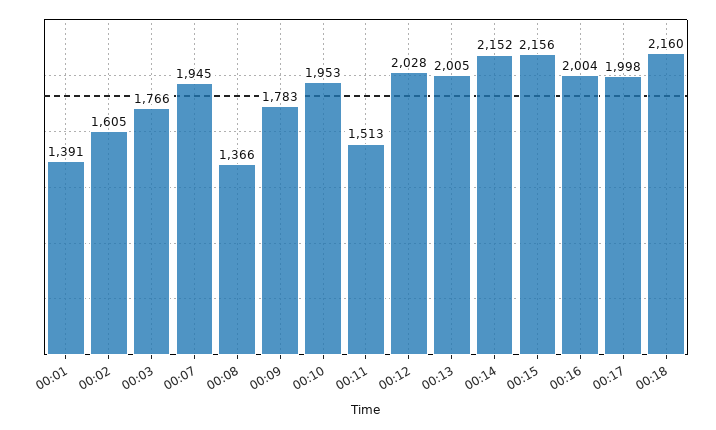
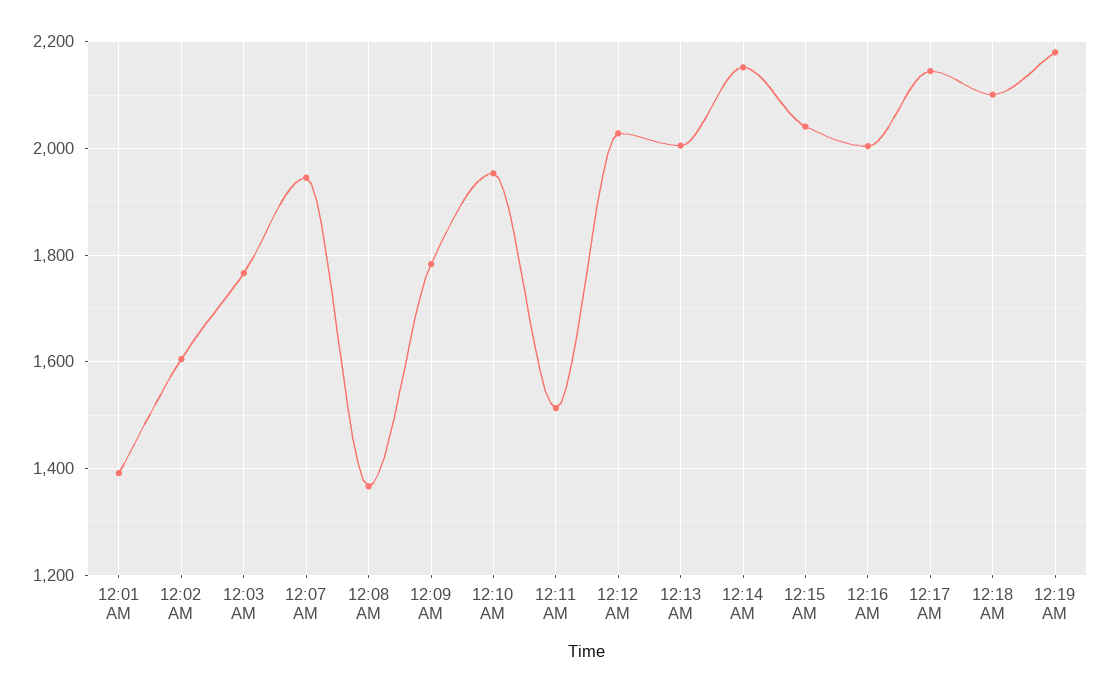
00:15: 2156 -> 2040
00:17: 1998 -> 2140
00:18: 2160 -> 2100
12:19 AM: none -> 2180

